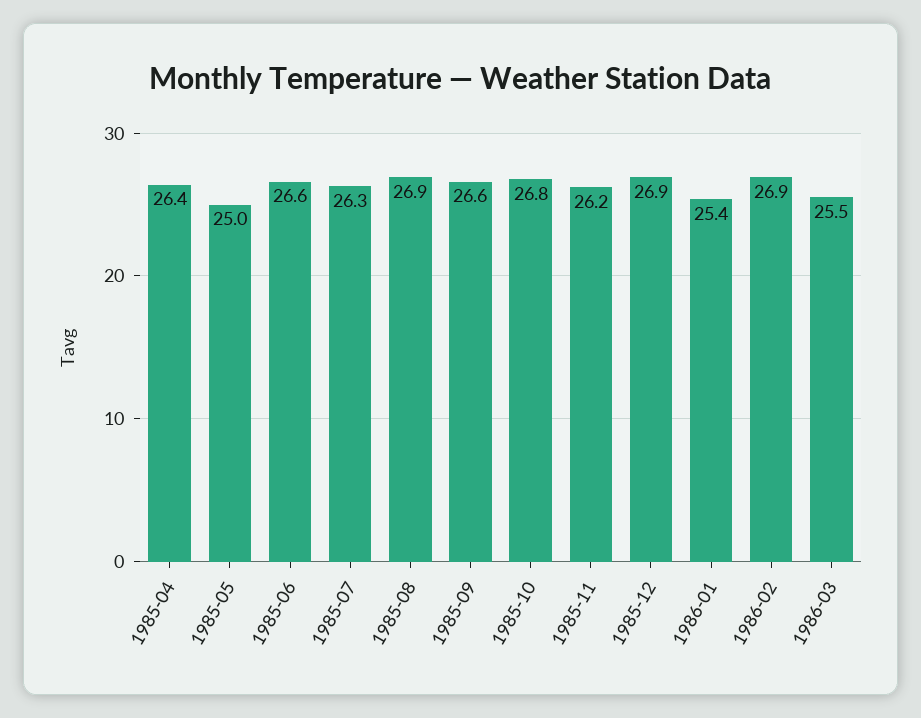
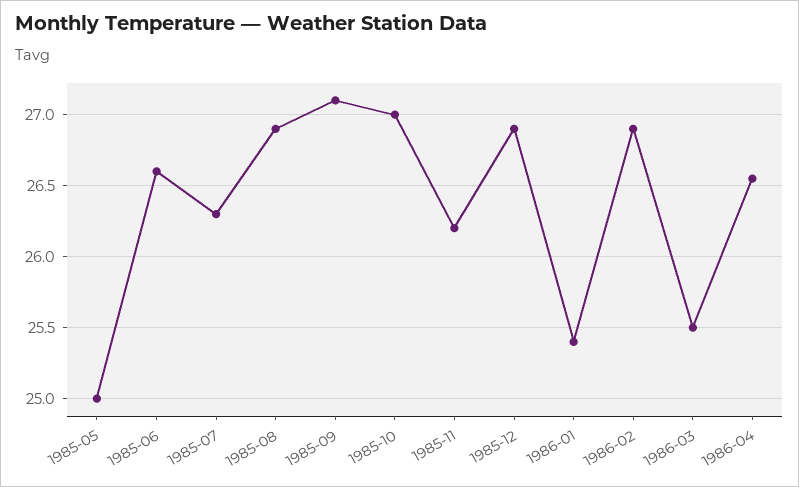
1985-04: 26.4 -> none
1985-09: 26.6 -> 27.1
1985-10: 26.8 -> 27
1986-04: none -> 26.55

